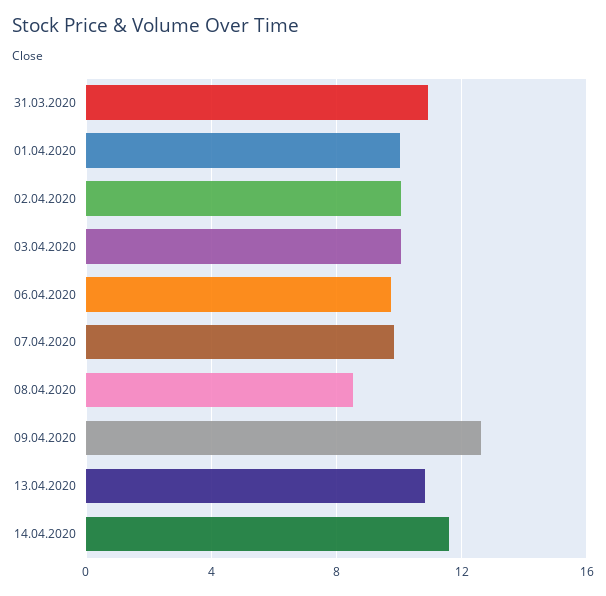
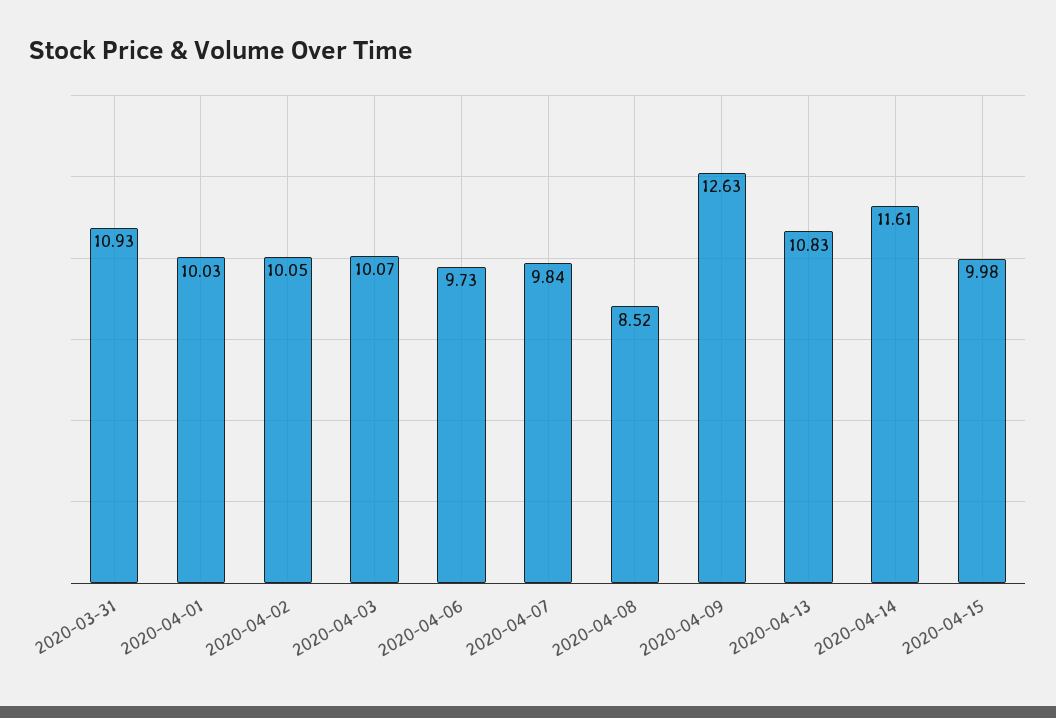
2020-04-15: none -> 9.98

